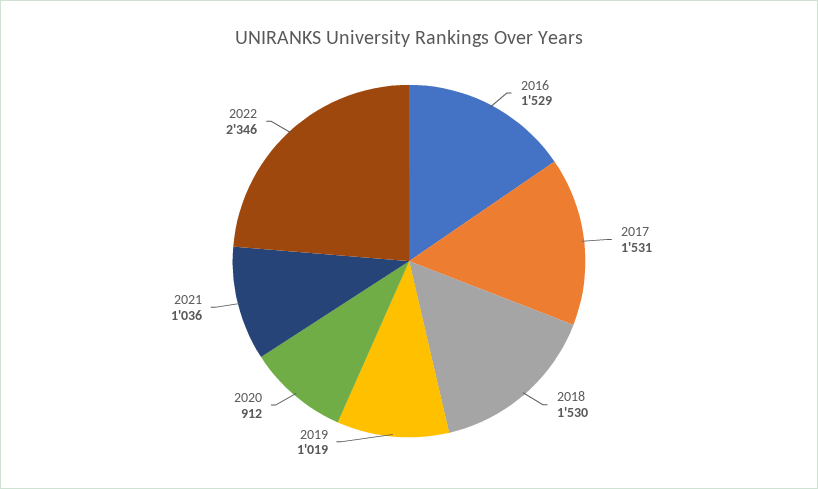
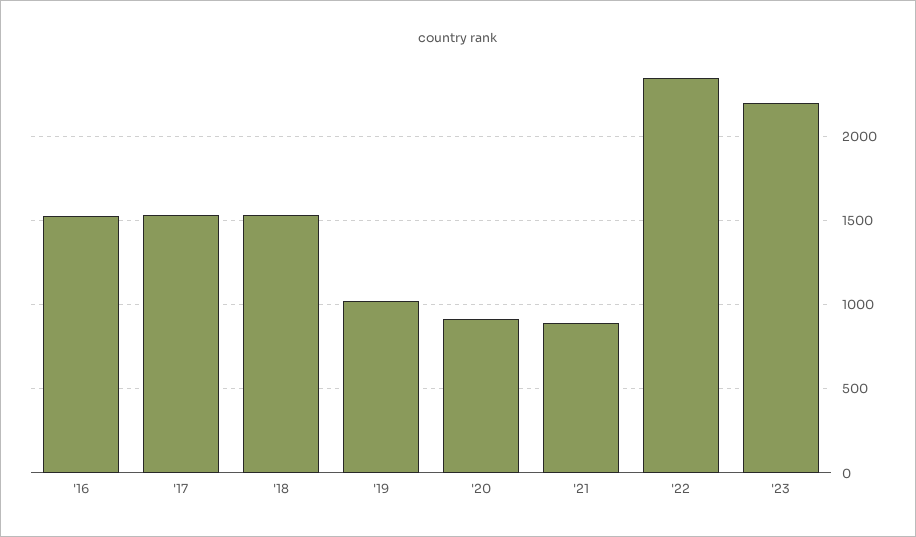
2021: 1036 -> 900
'23: none -> 2200

